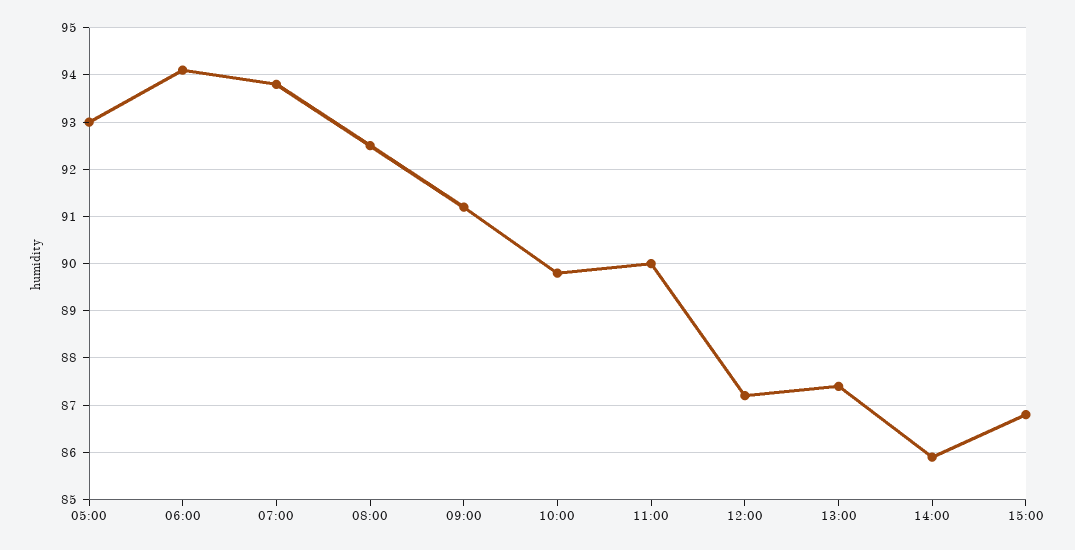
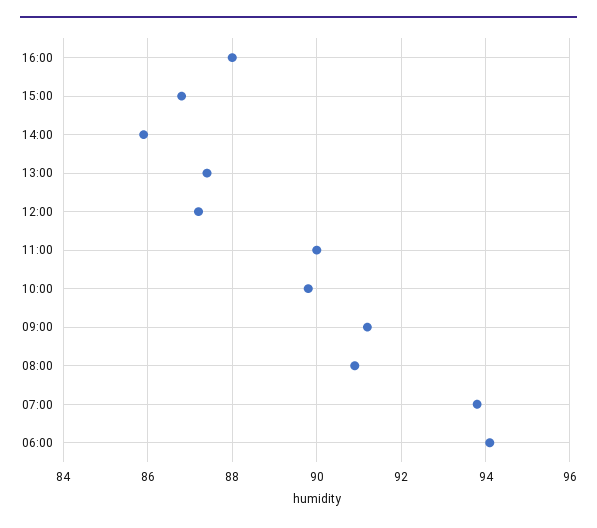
05:00: 93 -> none
08:00: 92.5 -> 91
16:00: none -> 88

